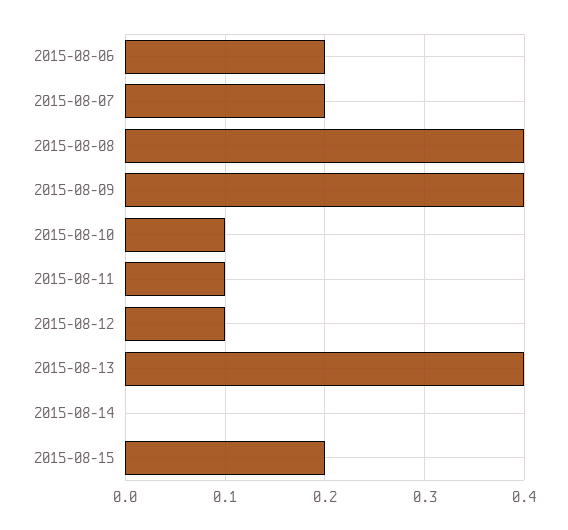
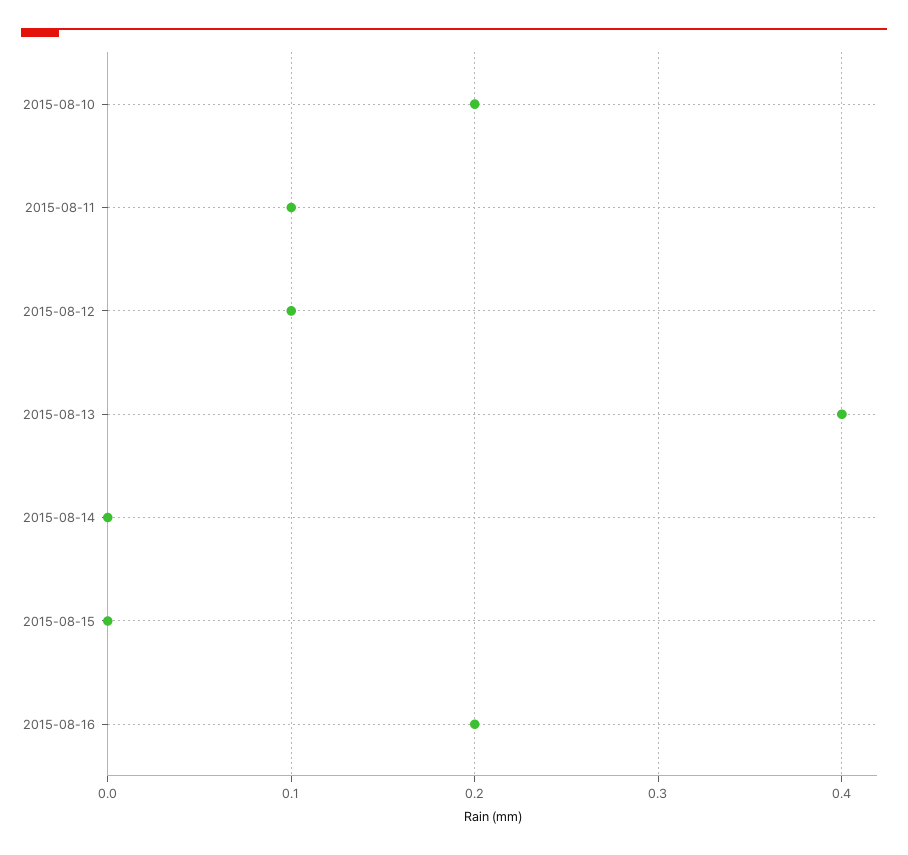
2015-08-06: 0.2 -> none
2015-08-07: 0.2 -> none
2015-08-08: 0.4 -> none
2015-08-09: 0.4 -> none
2015-08-10: 0.1 -> 0.2
2015-08-15: 0.2 -> 0
2015-08-16: none -> 0.2

